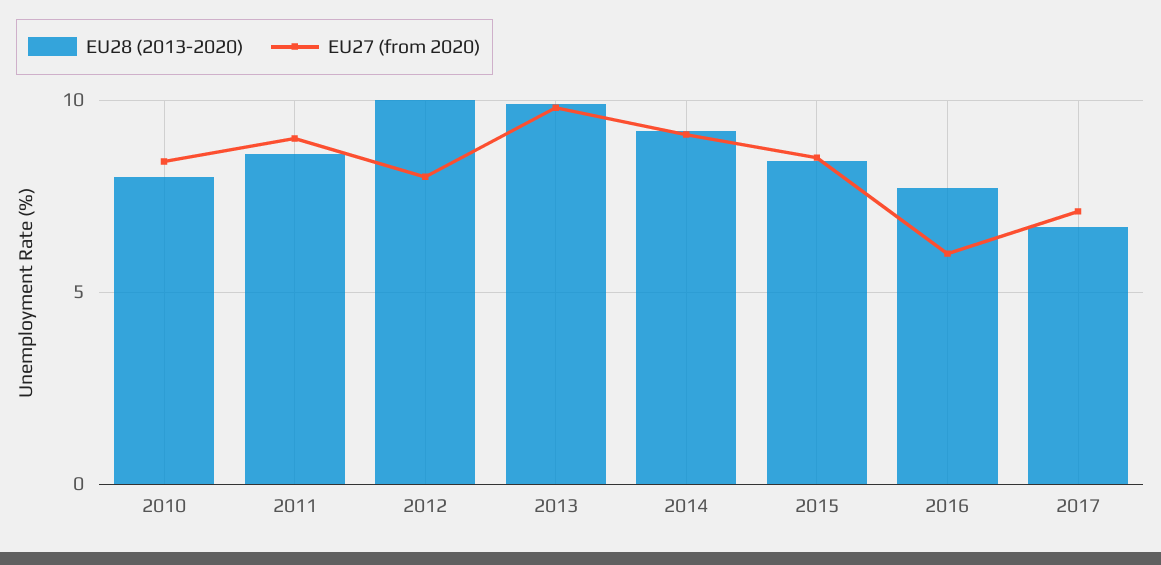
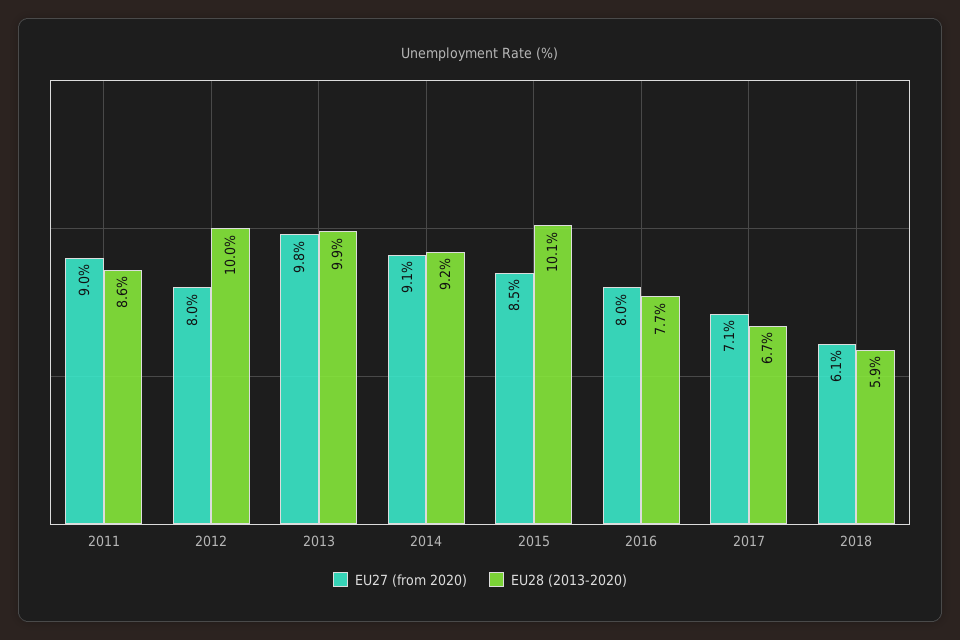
EU28 (2013-2020), 2010: 8 -> none
EU27 (from 2020), 2010: 8.5 -> none
EU28 (2013-2020), 2015: 8.5 -> 10.1
EU27 (from 2020), 2016: 6 -> 8
EU27 (from 2020), 2018: none -> 6.1
EU28 (2013-2020), 2018: none -> 5.9

